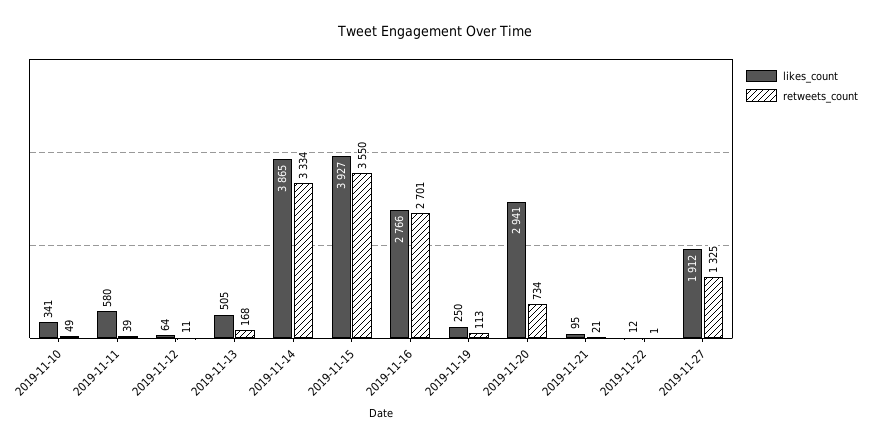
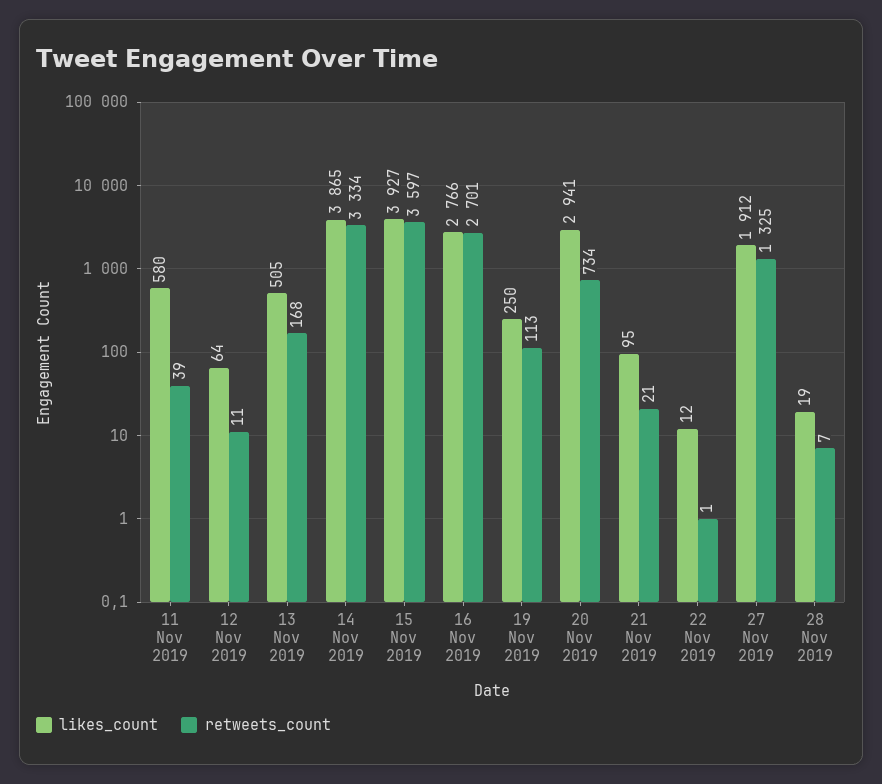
likes_count, 2019-11-10: 341 -> none
retweets_count, 2019-11-10: 49 -> none
retweets_count, 2019-11-15: 3550 -> 3597
likes_count, 28 Nov 2019: none -> 19
retweets_count, 28 Nov 2019: none -> 7

